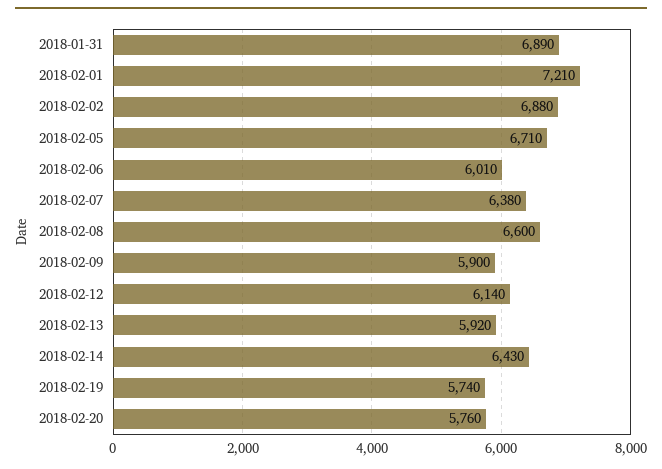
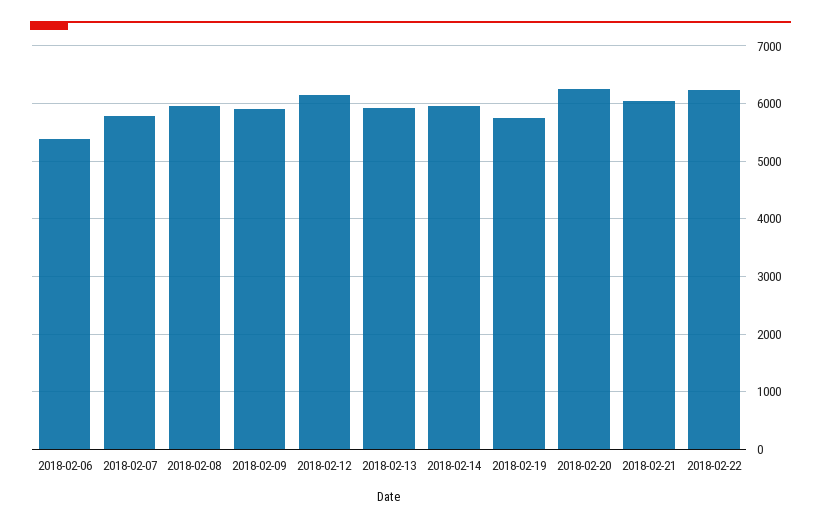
2018-01-31: 6890 -> none
2018-02-01: 7210 -> none
2018-02-02: 6880 -> none
2018-02-05: 6710 -> none
2018-02-06: 6010 -> 5400
2018-02-07: 6380 -> 5800
2018-02-08: 6600 -> 6000
2018-02-14: 6430 -> 6000
2018-02-20: 5760 -> 6200
2018-02-21: none -> 6000
2018-02-22: none -> 6200

